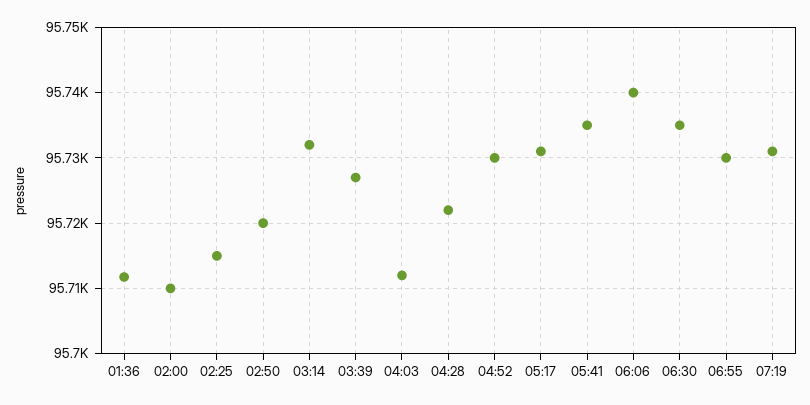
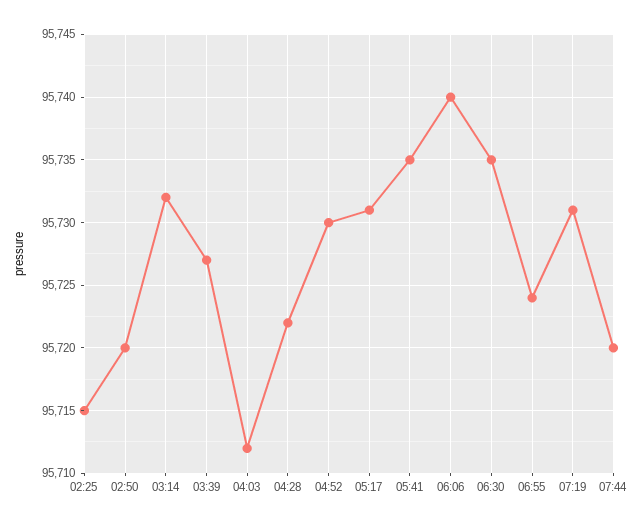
01:36: 95712 -> none
02:00: 95710 -> none
06:55: 95730 -> 95724
07:44: none -> 95720

